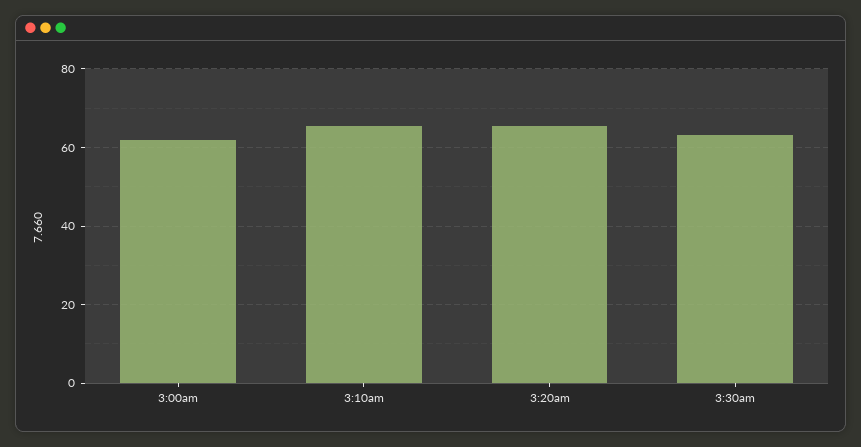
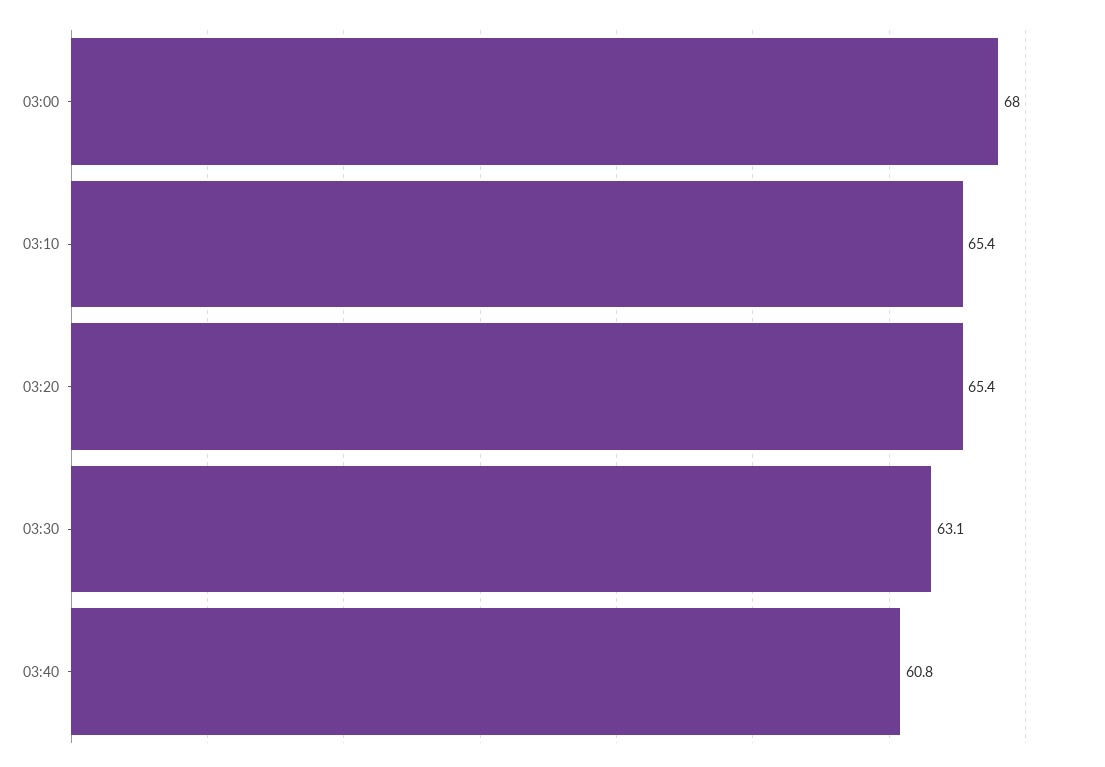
3:00am: 62 -> 68
03:40: none -> 60.8

